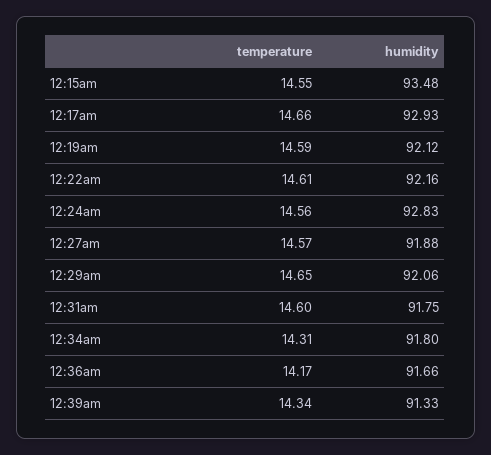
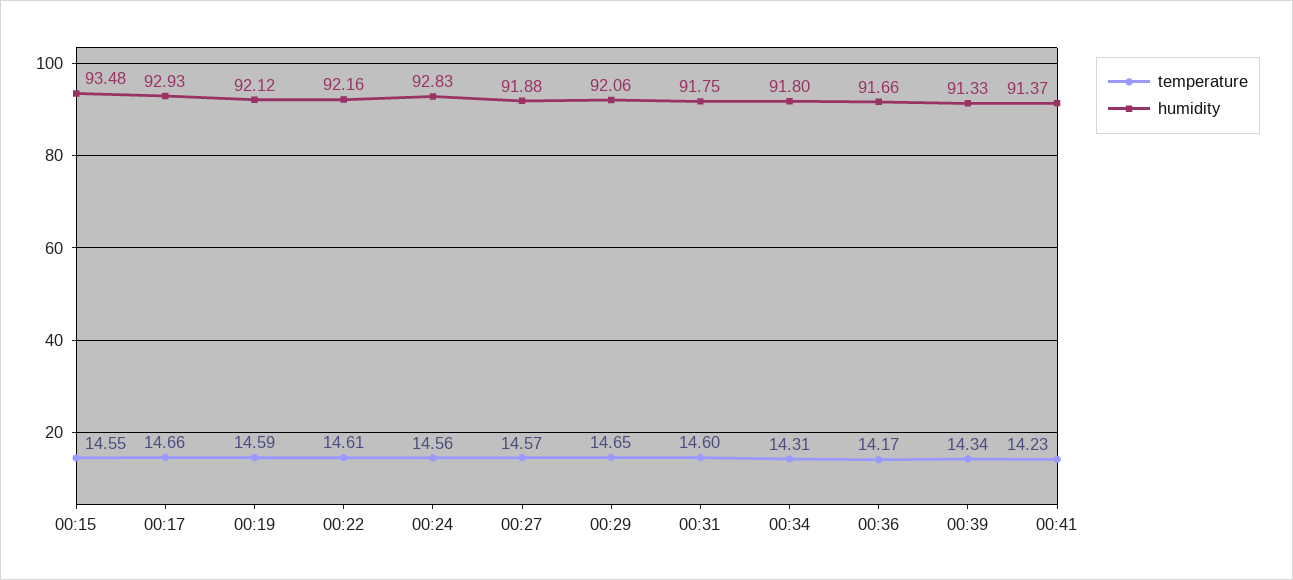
temperature, 00:41: none -> 14.23
humidity, 00:41: none -> 91.37

